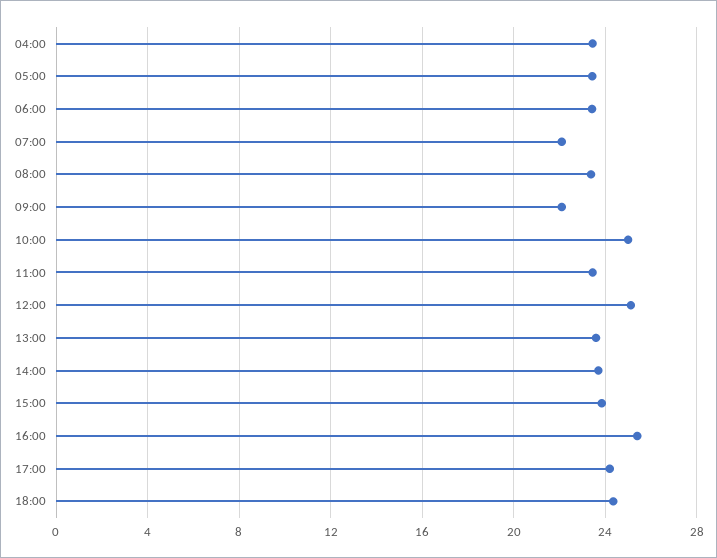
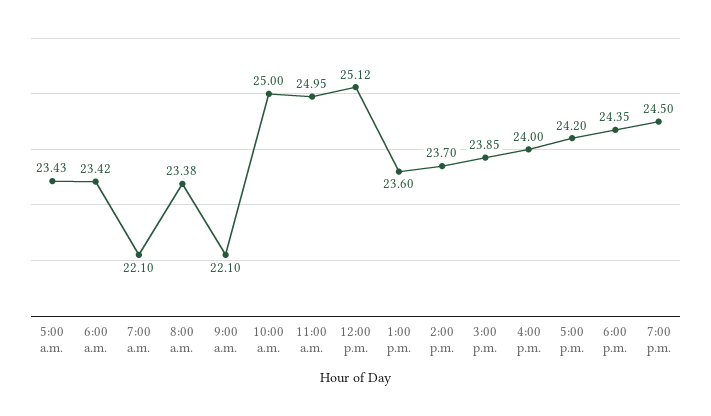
04:00: 23.5 -> none
11:00: 23.5 -> 24.95
16:00: 25.5 -> 24
7:00 p.m.: none -> 24.5

